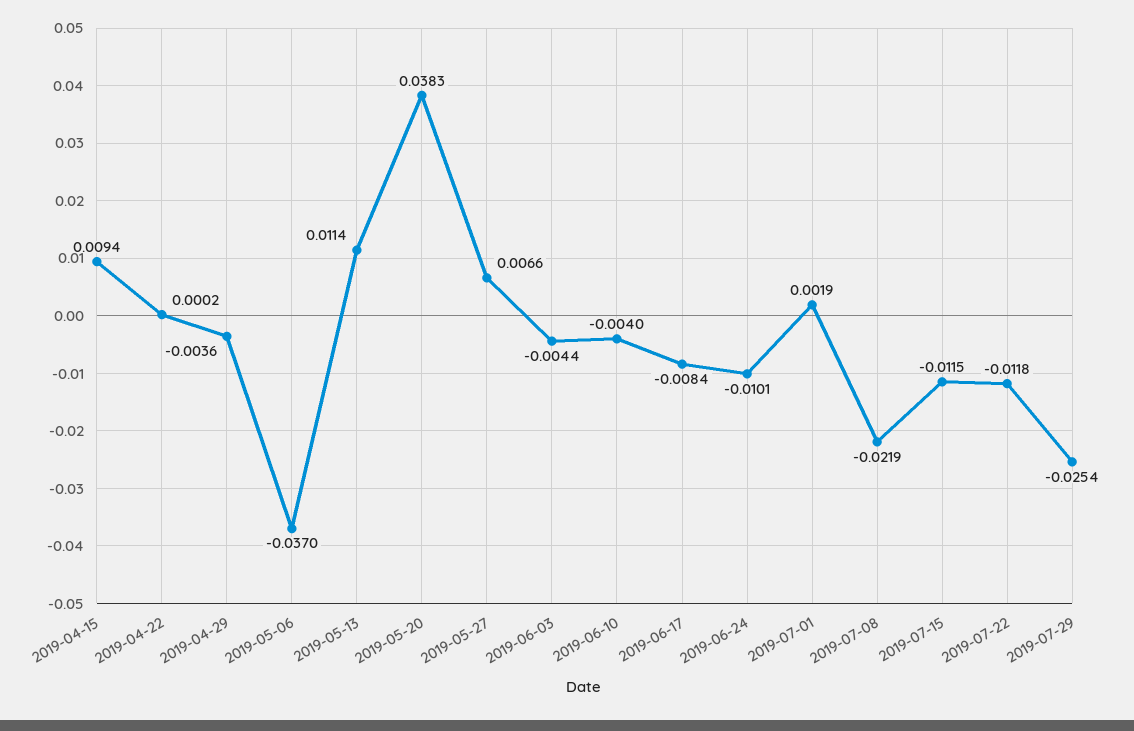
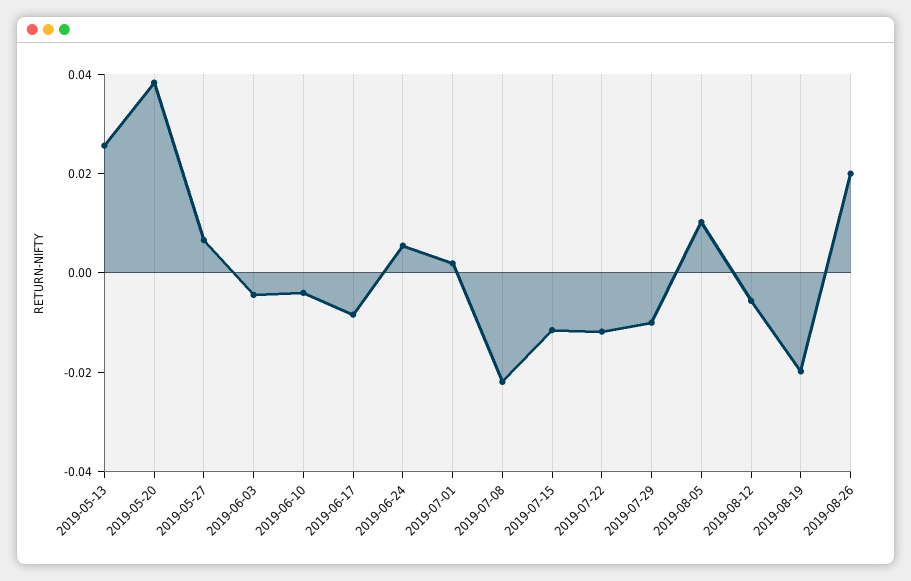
2019-04-15: 0.0094 -> none
2019-04-22: 0.0002 -> none
2019-04-29: -0.0036 -> none
2019-05-06: -0.037 -> none
2019-05-13: 0.0114 -> 0.025
2019-06-24: -0.0101 -> 0.005
2019-07-29: -0.0254 -> -0.01
2019-08-05: none -> 0.01
2019-08-12: none -> -0.005
2019-08-19: none -> -0.02
2019-08-26: none -> 0.02

